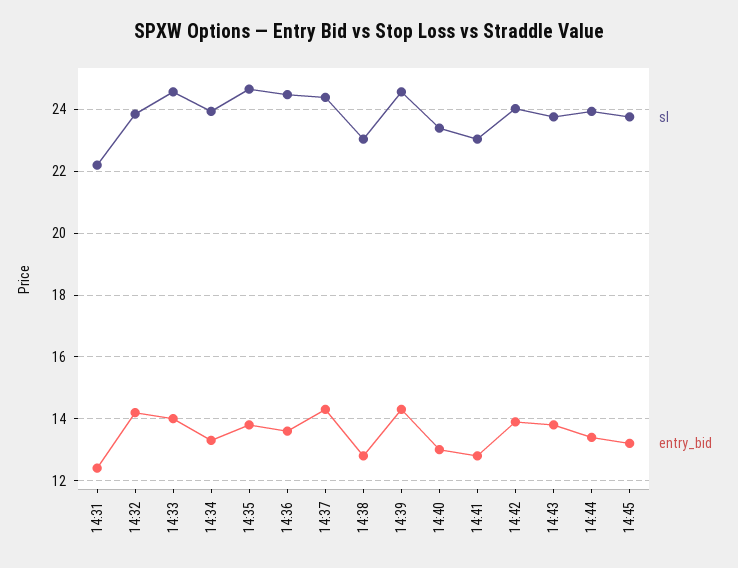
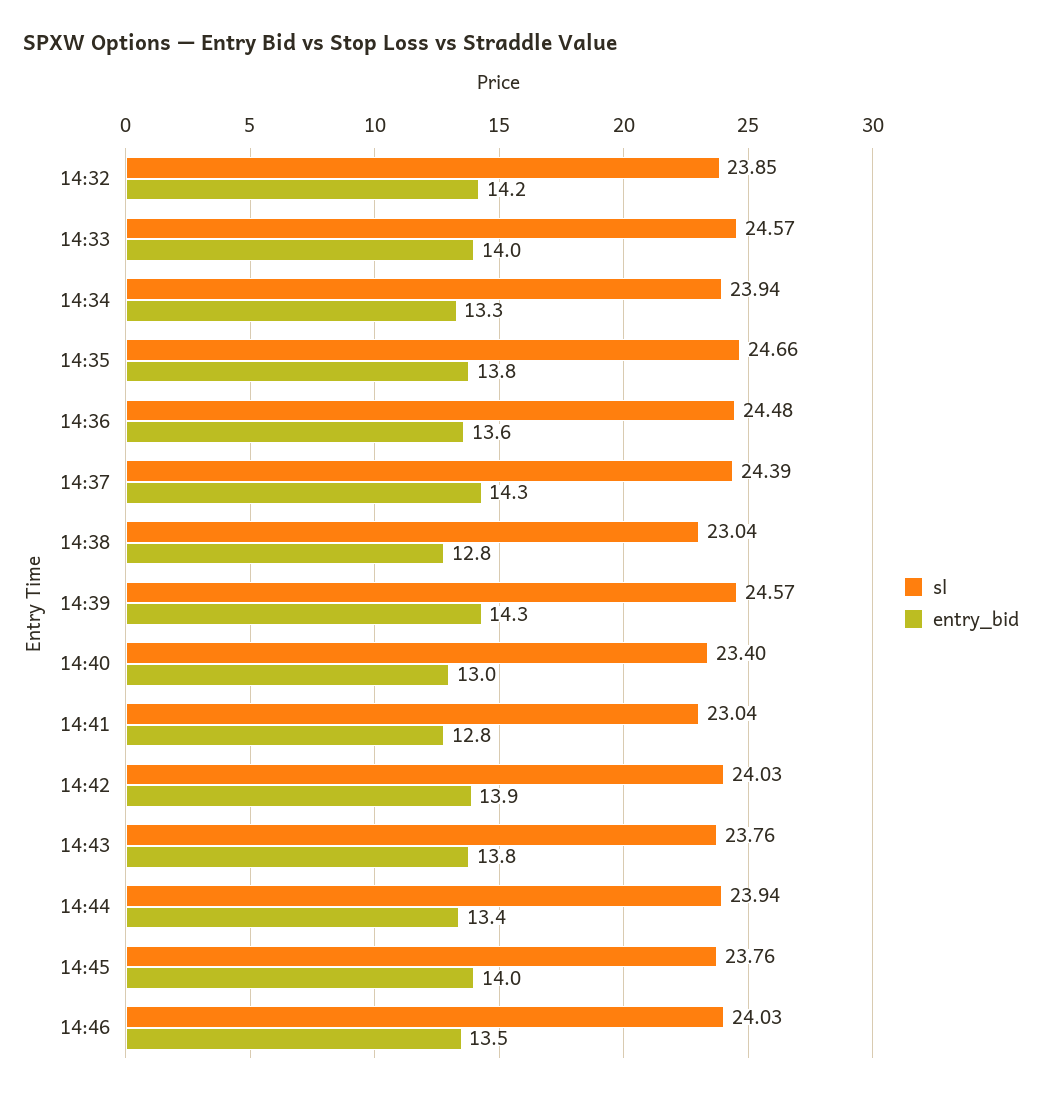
sl, 14:31: 22.2 -> none
entry_bid, 14:31: 12.4 -> none
entry_bid, 14:45: 13.2 -> 14
sl, 14:46: none -> 24.03
entry_bid, 14:46: none -> 13.5

